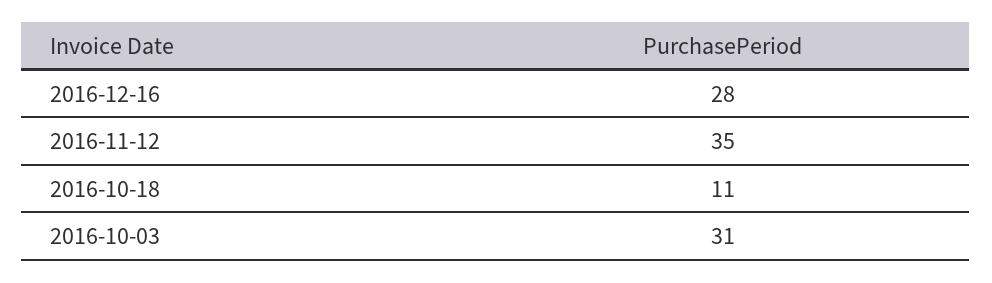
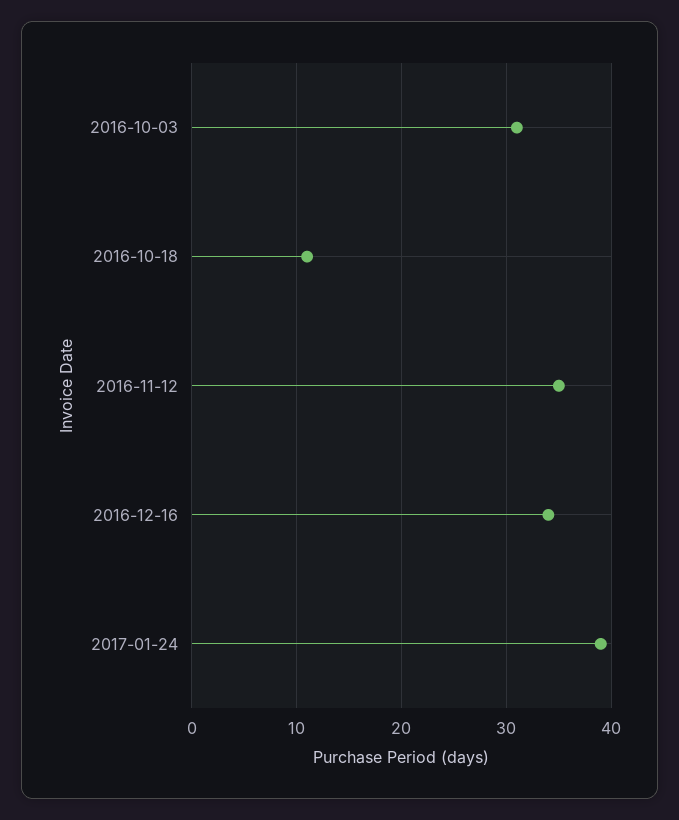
2016-12-16: 28 -> 34
2017-01-24: none -> 39

